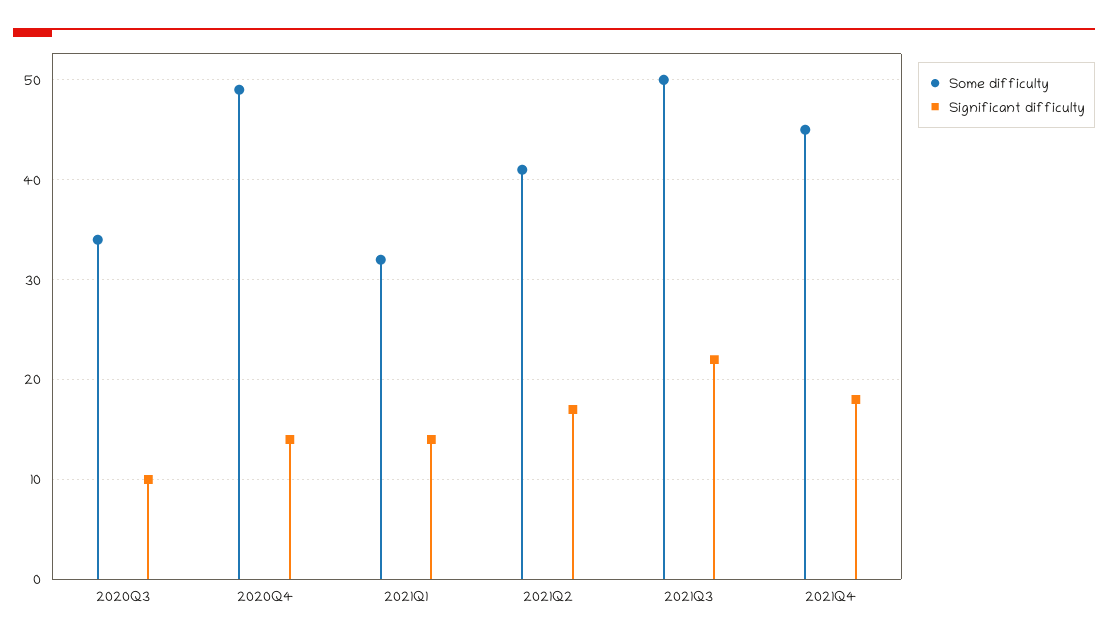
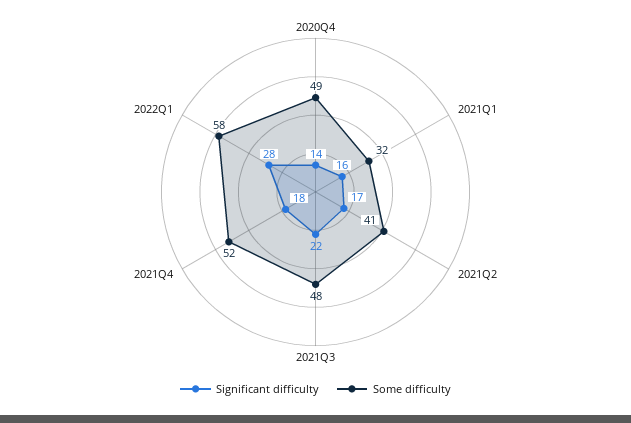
Some difficulty, 2020Q3: 34 -> none
Significant difficulty, 2020Q3: 10 -> none
Significant difficulty, 2021Q1: 14 -> 16
Some difficulty, 2021Q3: 50 -> 48
Some difficulty, 2021Q4: 45 -> 52
Significant difficulty, 2022Q1: none -> 28
Some difficulty, 2022Q1: none -> 58

